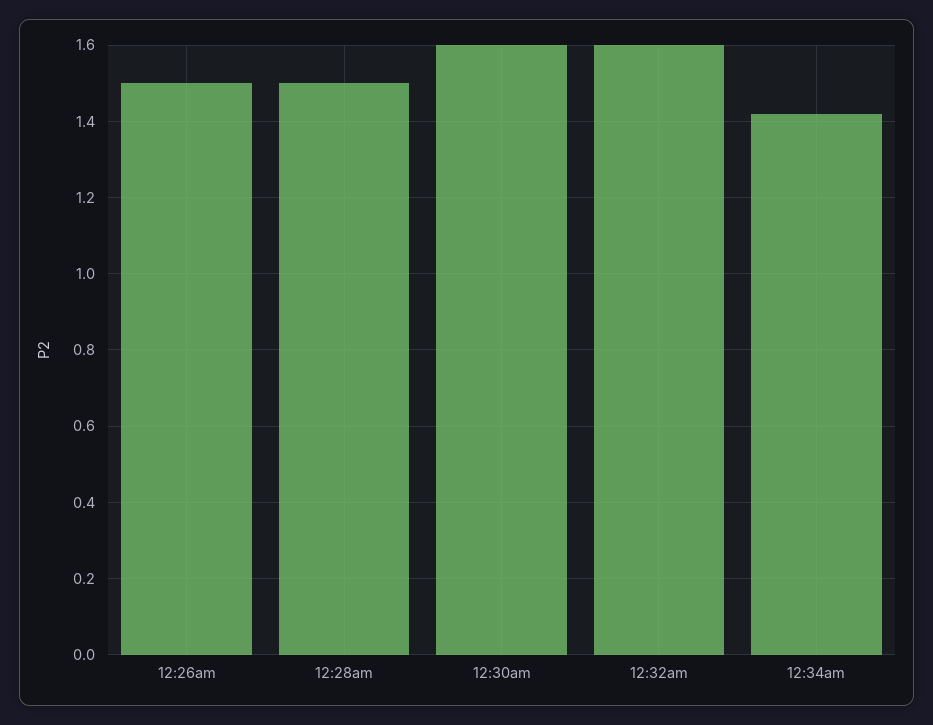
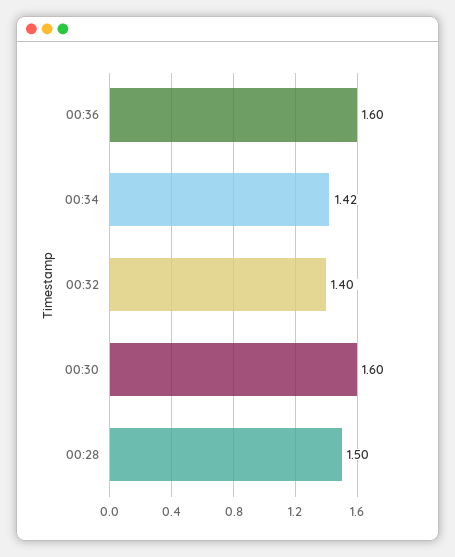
12:26am: 1.5 -> none
12:32am: 1.6 -> 1.4
00:36: none -> 1.6

